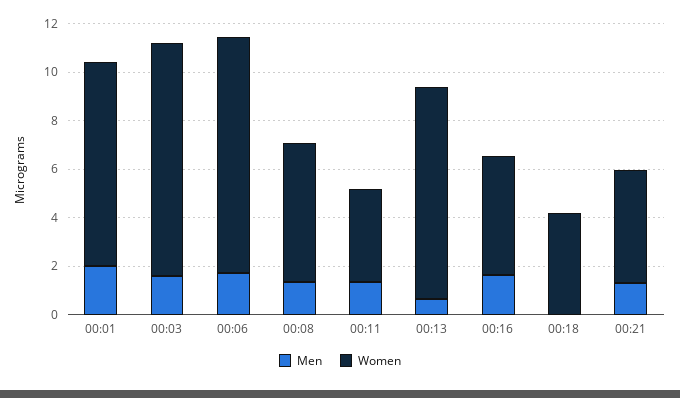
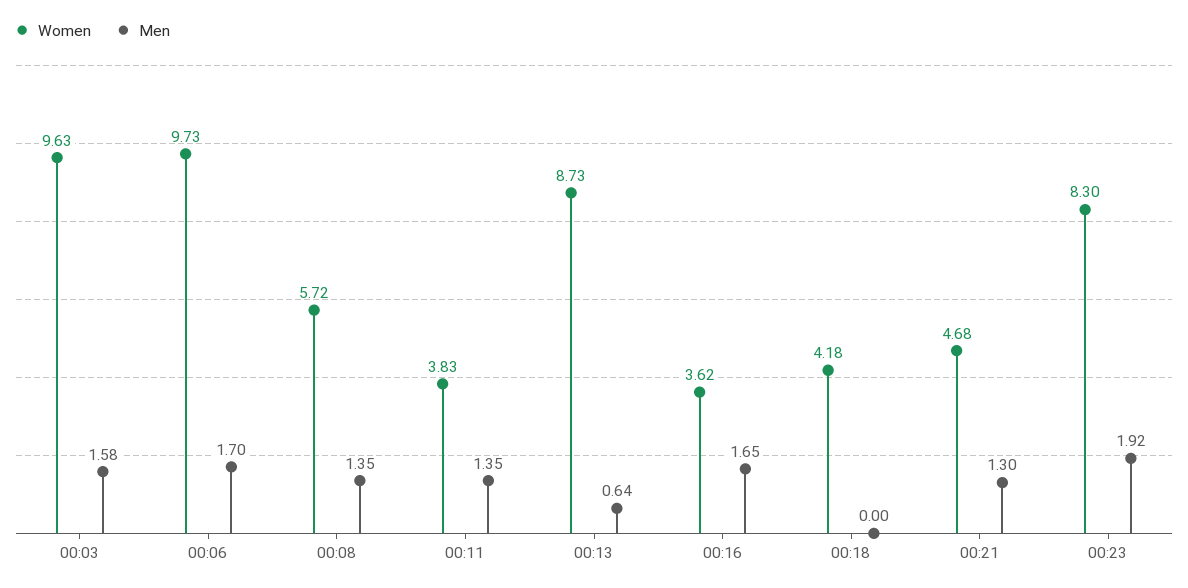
Men, 00:01: 2 -> none
Women, 00:01: 8.5 -> none
Women, 00:16: 5 -> 3.62
Women, 00:23: none -> 8.3
Men, 00:23: none -> 1.92

